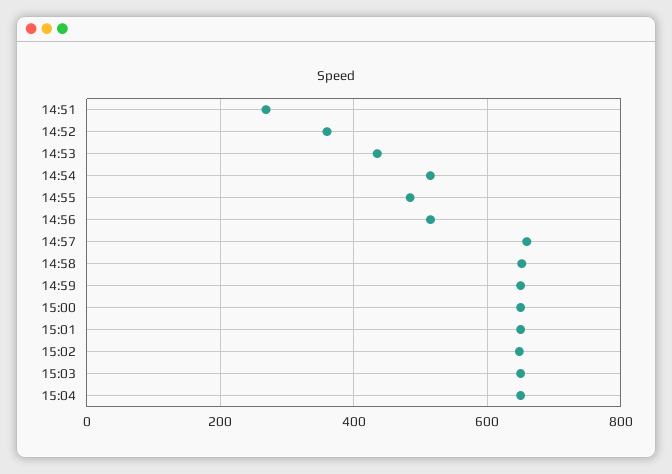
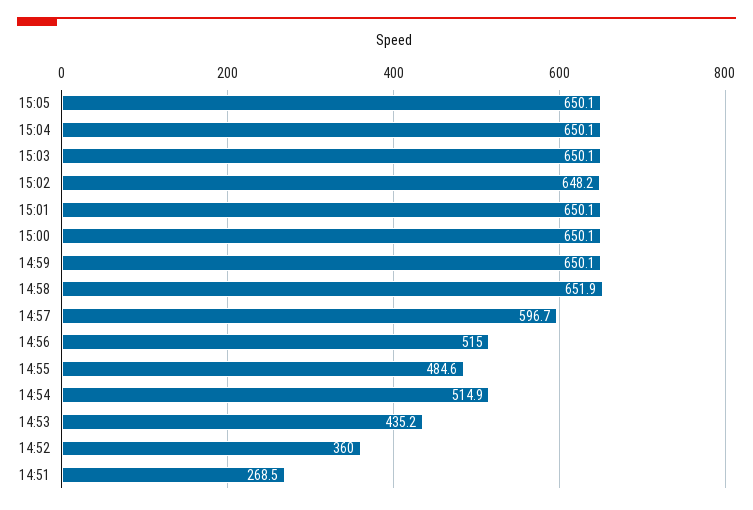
14:57: 660 -> 596.7
15:05: none -> 650.1

